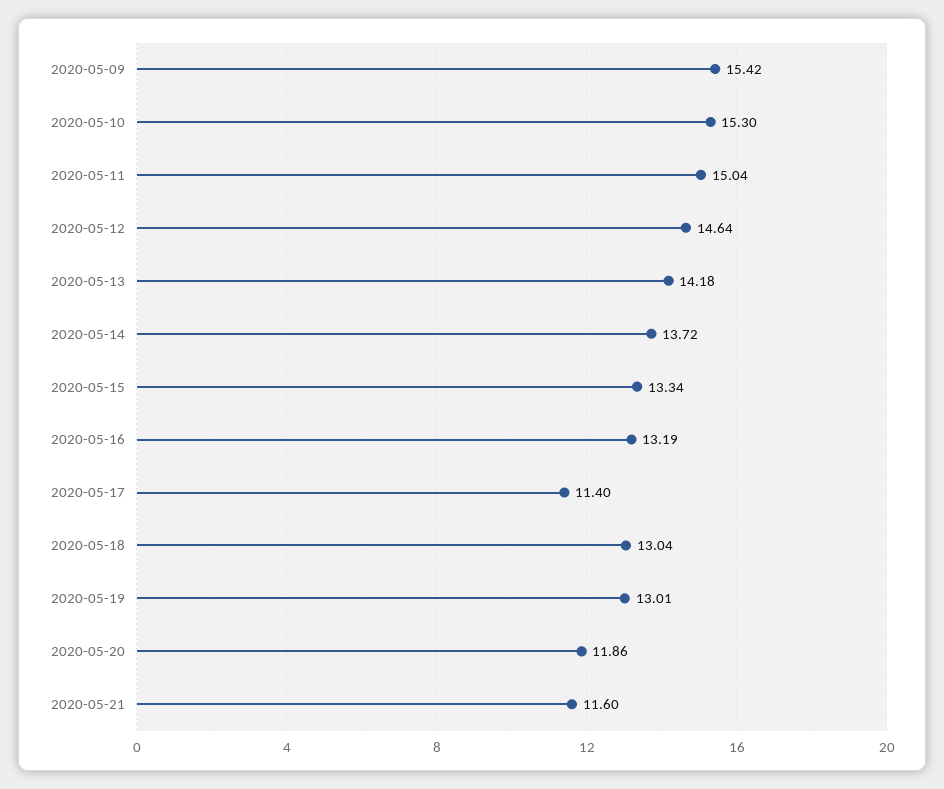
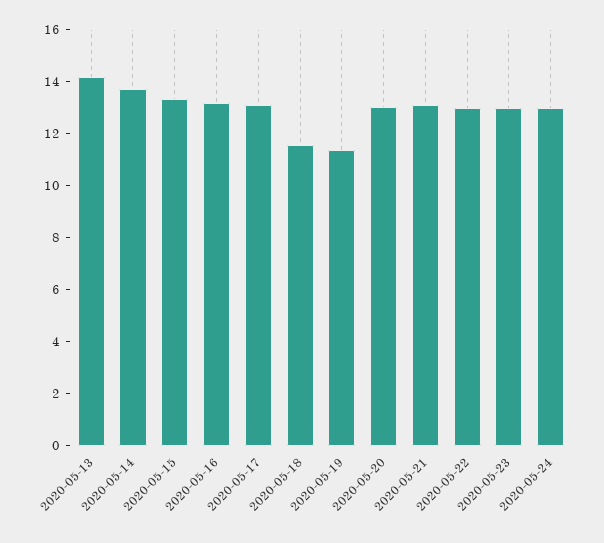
2020-05-09: 15.42 -> none
2020-05-10: 15.3 -> none
2020-05-11: 15.04 -> none
2020-05-12: 14.64 -> none
2020-05-17: 11.4 -> 13
2020-05-18: 13.04 -> 11.5
2020-05-19: 13.01 -> 11.5
2020-05-20: 11.86 -> 13
2020-05-21: 11.6 -> 13
2020-05-22: none -> 13
2020-05-23: none -> 13
2020-05-24: none -> 13

